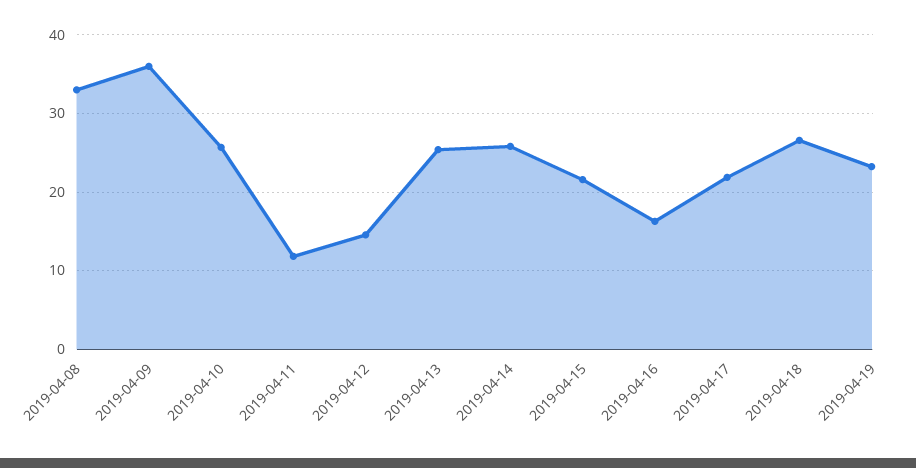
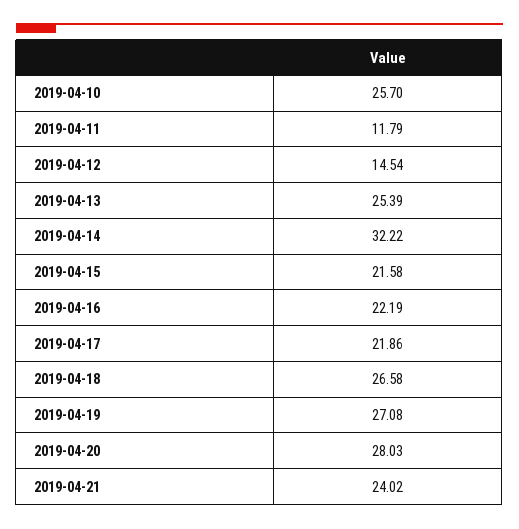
2019-04-08: 33 -> none
2019-04-09: 36 -> none
2019-04-14: 26 -> 32.22
2019-04-16: 16 -> 22.19
2019-04-19: 23 -> 27.08
2019-04-20: none -> 28.03
2019-04-21: none -> 24.02

